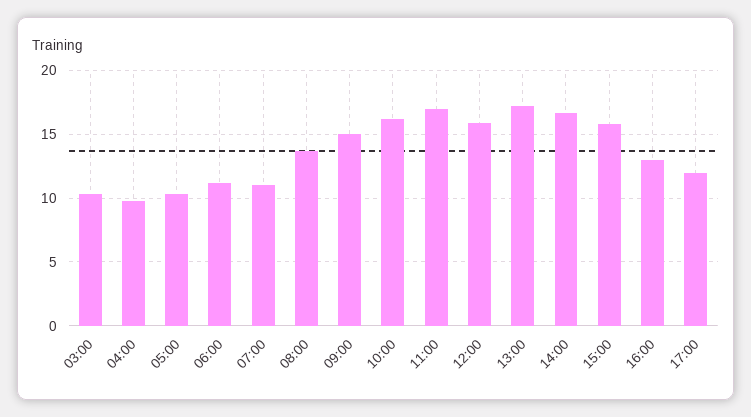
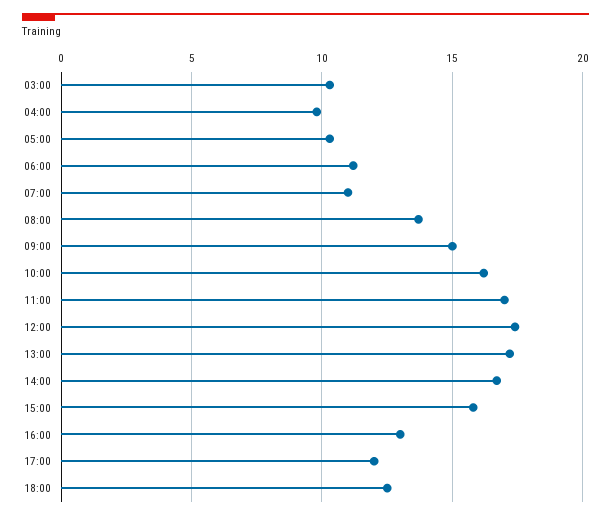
12:00: 16 -> 17.5
18:00: none -> 12.5

